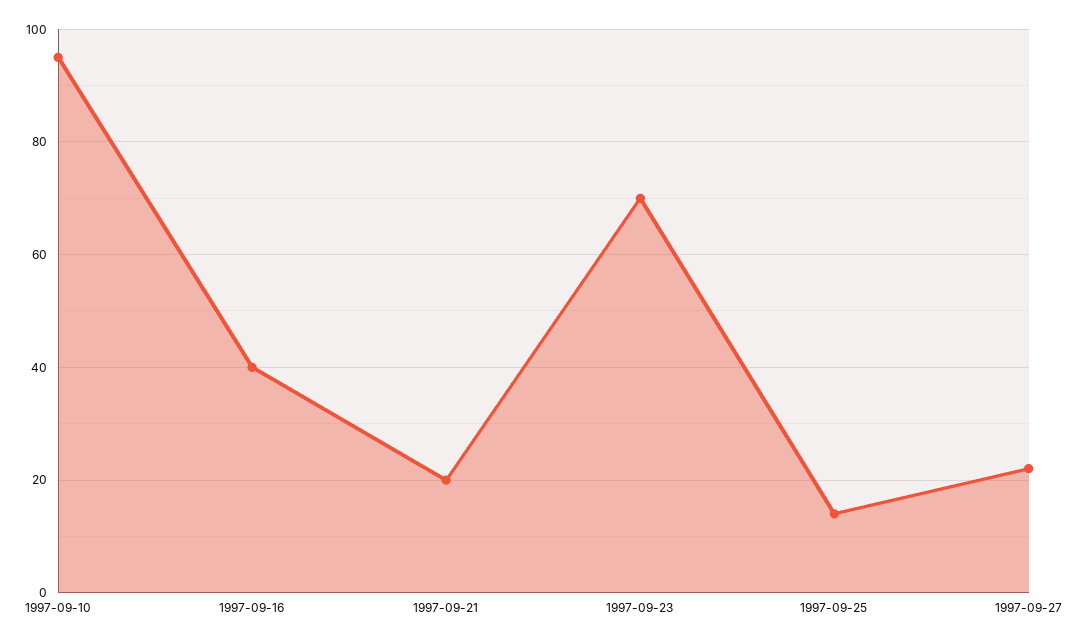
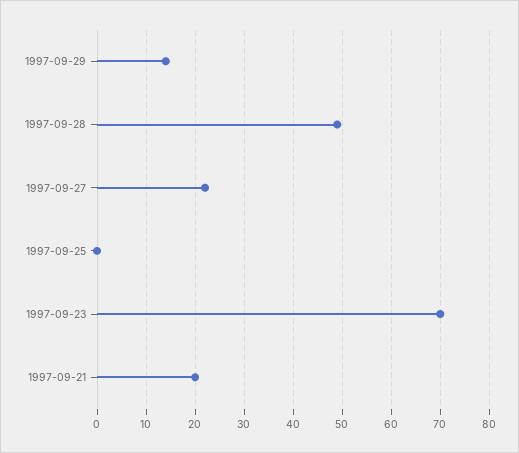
1997-09-10: 95 -> none
1997-09-16: 40 -> none
1997-09-25: 15 -> 0
1997-09-29: none -> 15
1997-09-28: none -> 50

